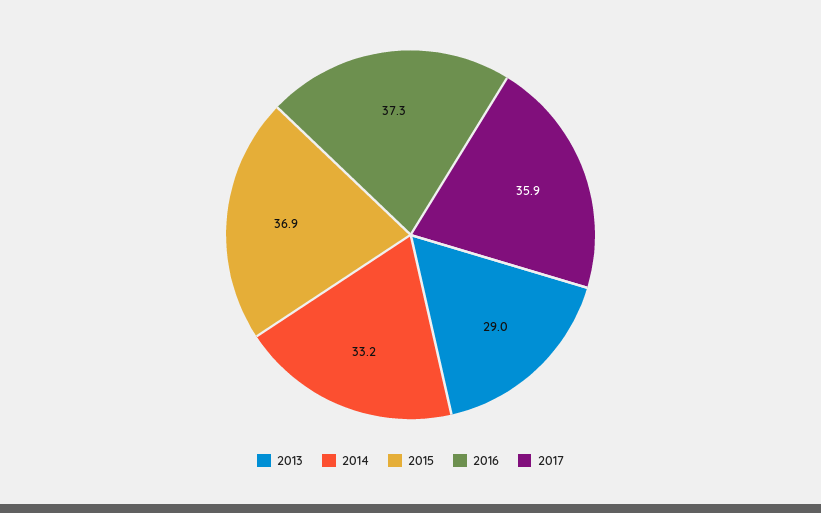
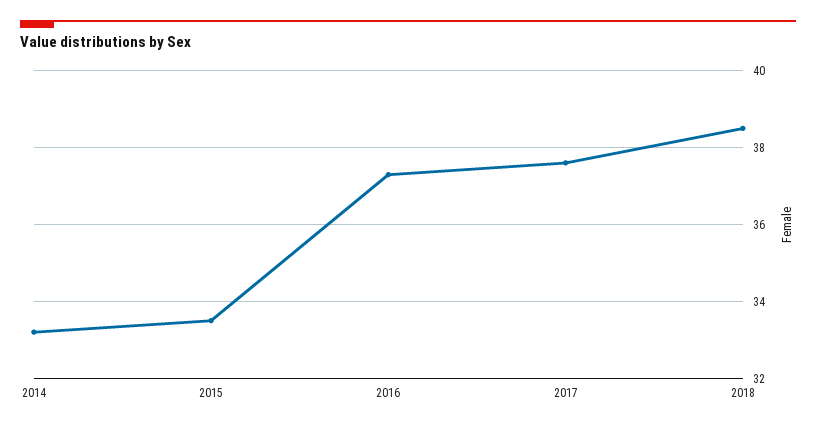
2013: 29 -> none
2015: 36.9 -> 33.5
2017: 35.9 -> 37.5
2018: none -> 38.5

